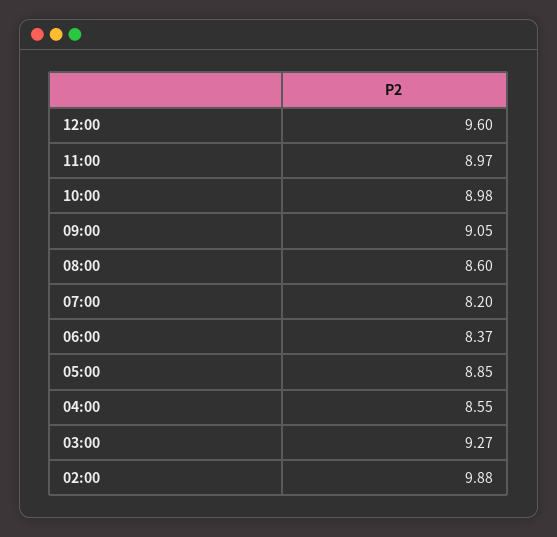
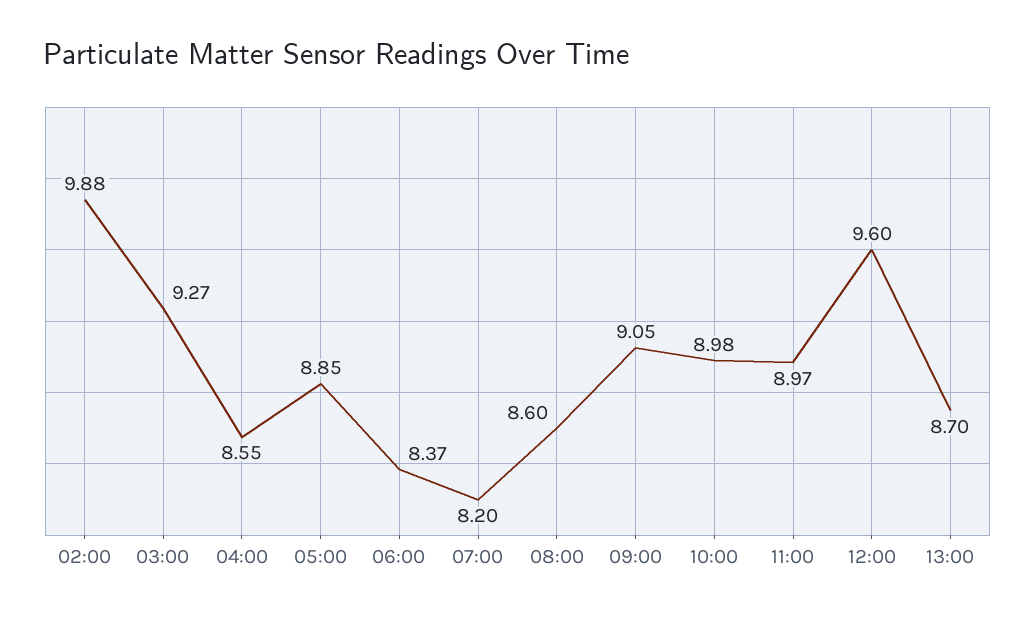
13:00: none -> 8.7

